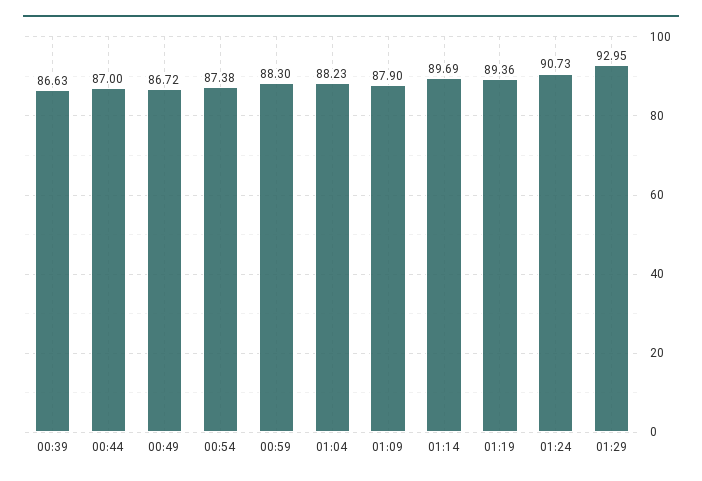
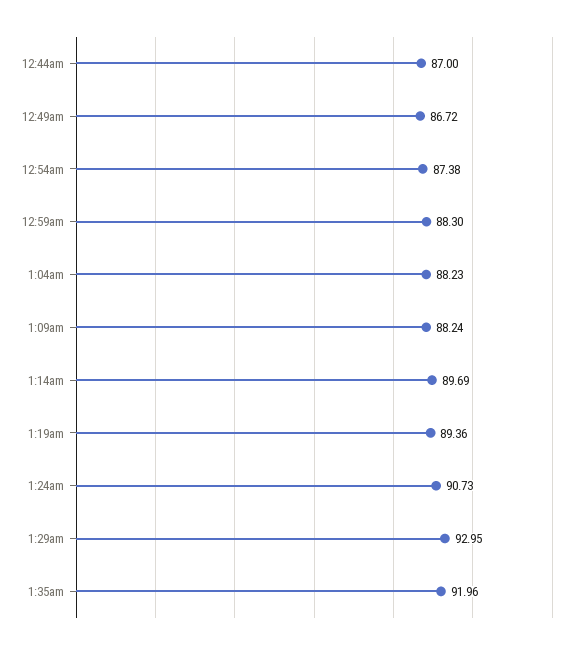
00:39: 86.63 -> none
01:09: 87.9 -> 88.24
1:35am: none -> 91.96

